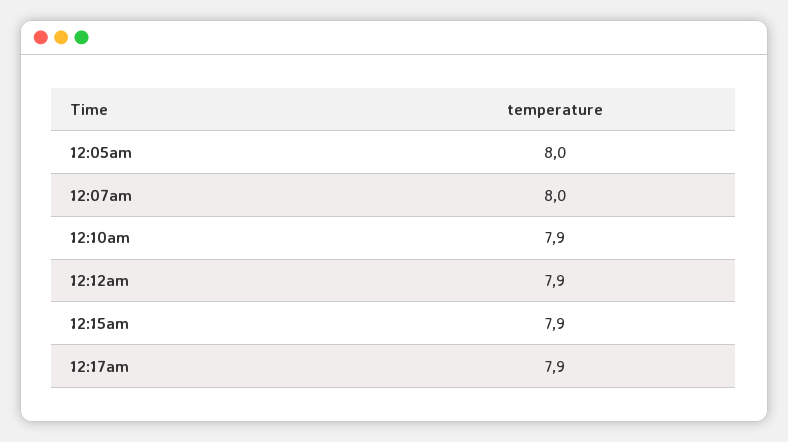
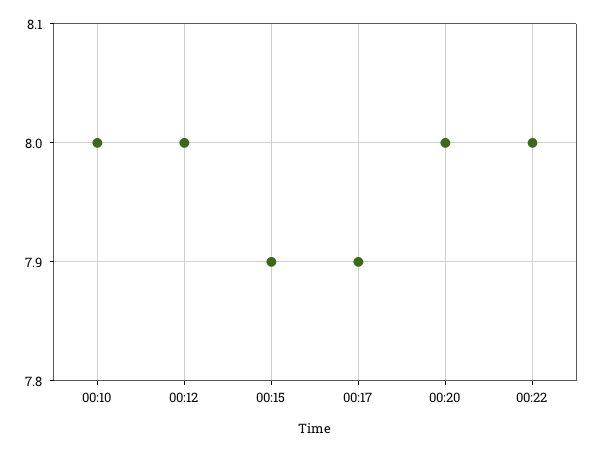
12:05am: 8 -> none
12:07am: 8 -> none
12:10am: 7.9 -> 8
12:12am: 7.9 -> 8
00:20: none -> 8
00:22: none -> 8

